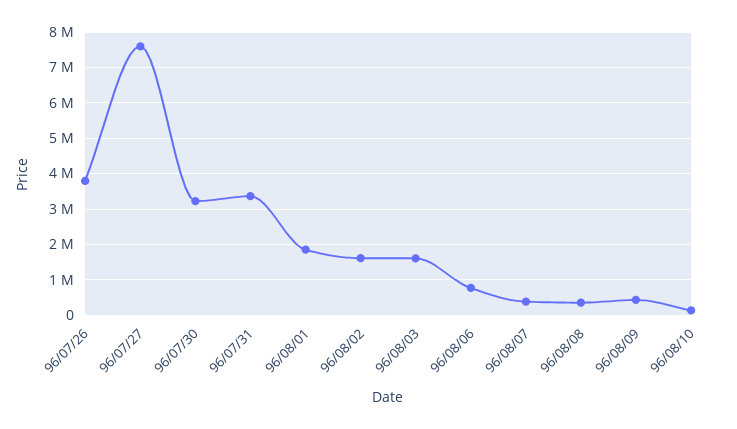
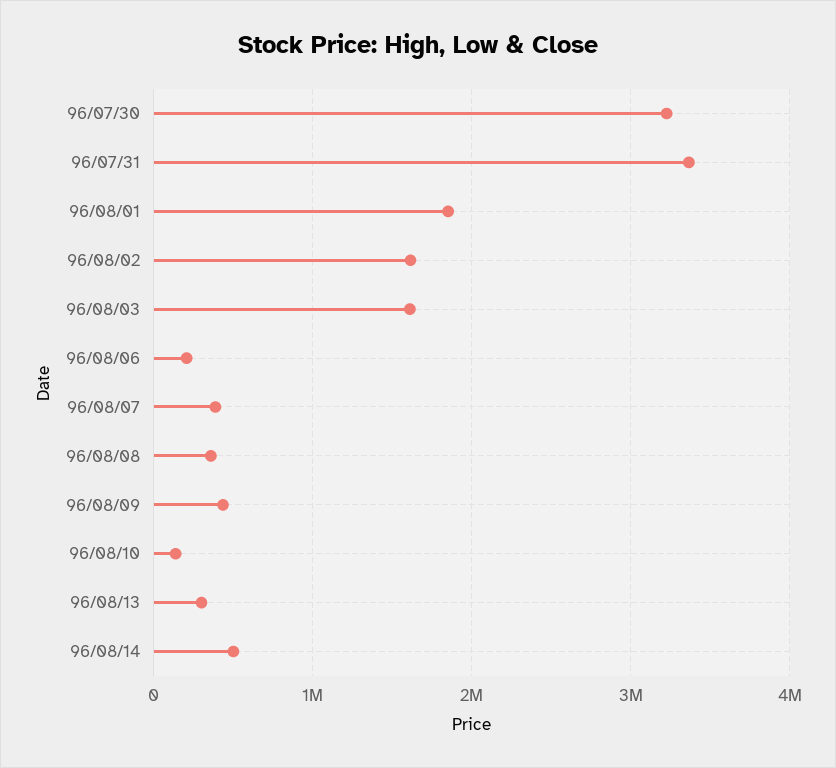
96/07/26: 3800000 -> none
96/07/27: 7600000 -> none
96/08/06: 800000 -> 200000
96/08/13: none -> 300000
96/08/14: none -> 500000

